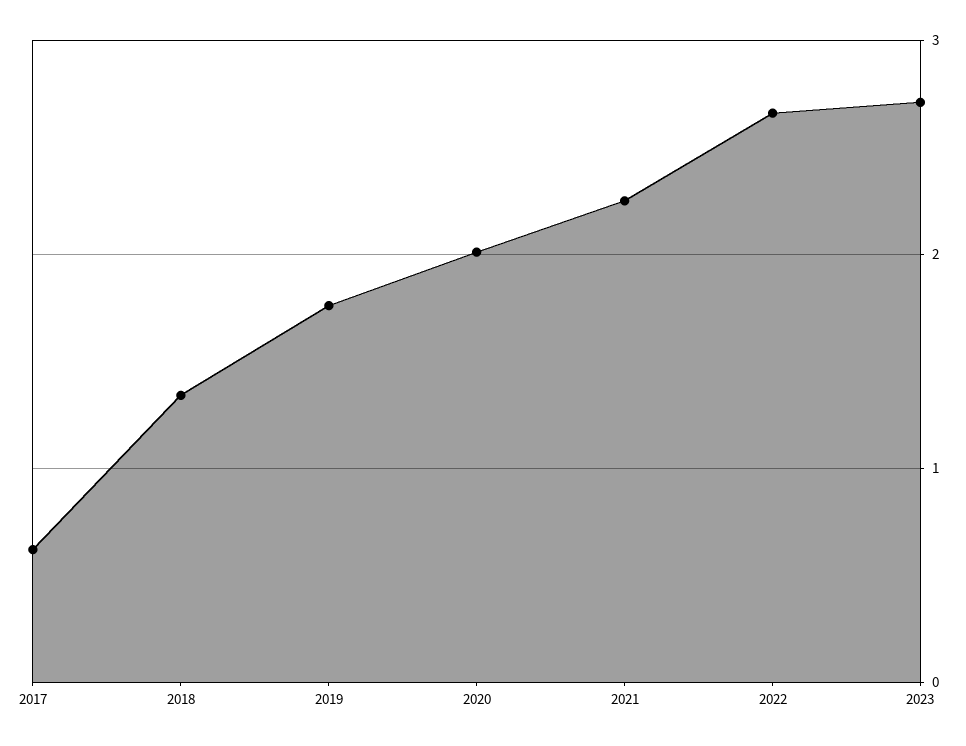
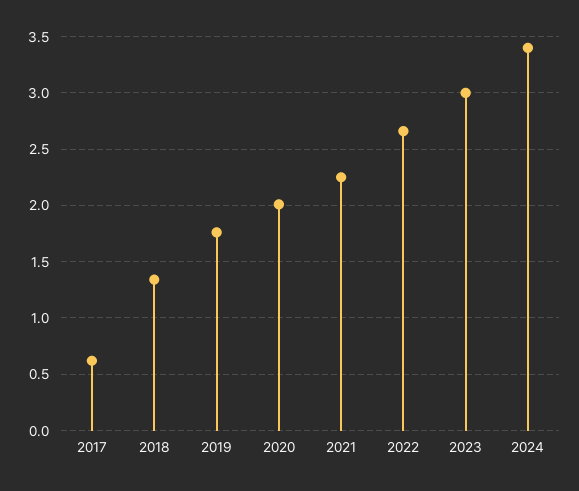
2023: 2.7 -> 3
2024: none -> 3.4

